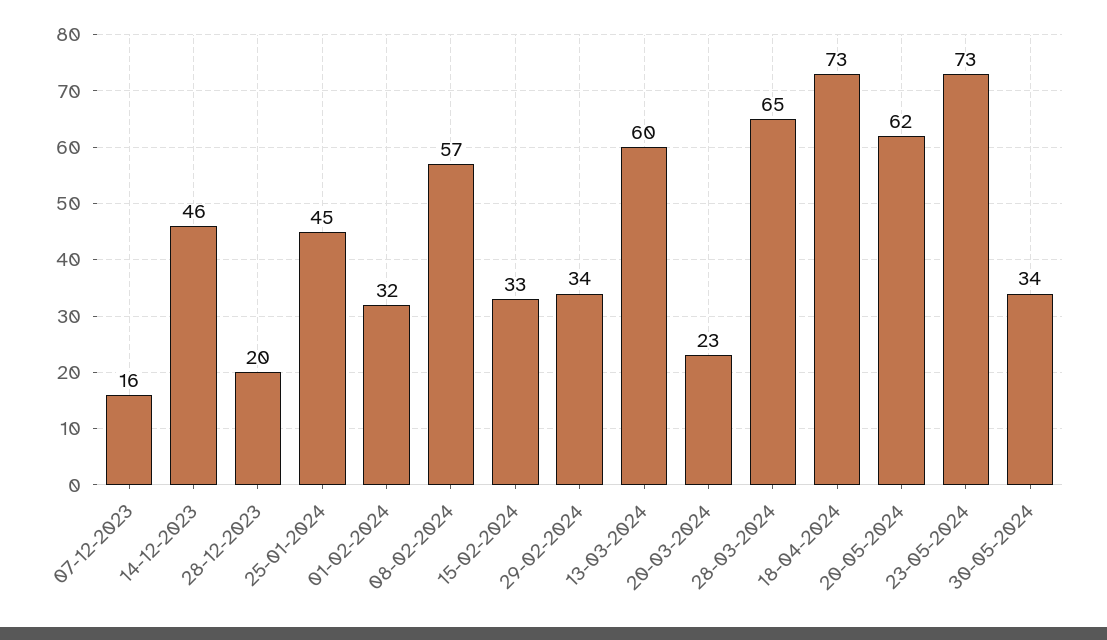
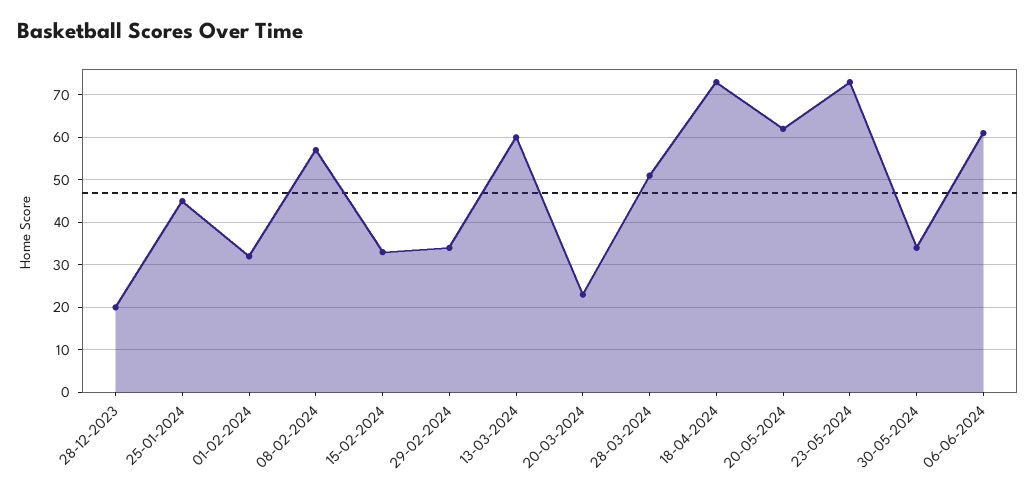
07-12-2023: 16 -> none
14-12-2023: 46 -> none
28-03-2024: 65 -> 50
06-06-2024: none -> 60

